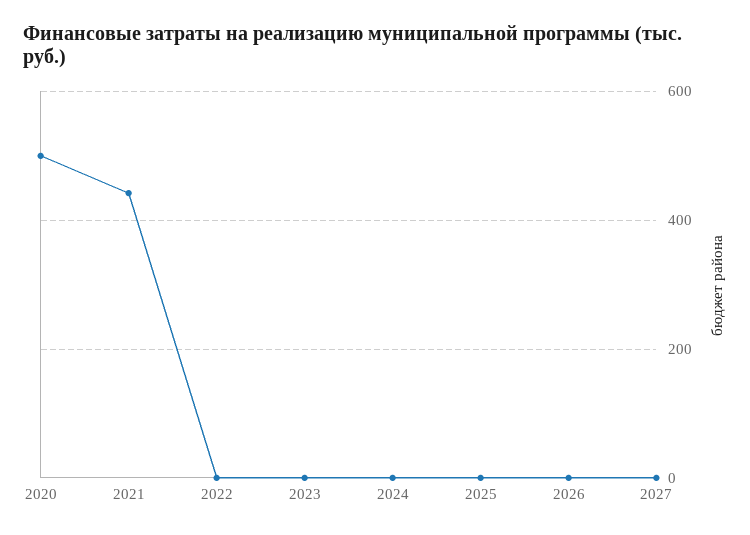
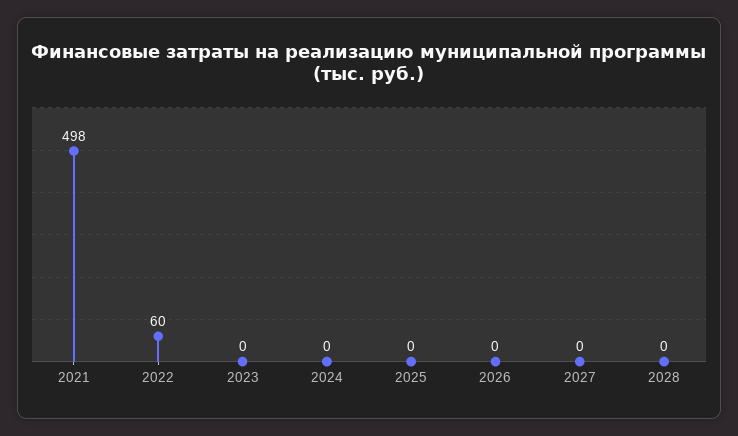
2020: 500 -> none
2021: 440 -> 498
2022: 0 -> 60
2028: none -> 0

